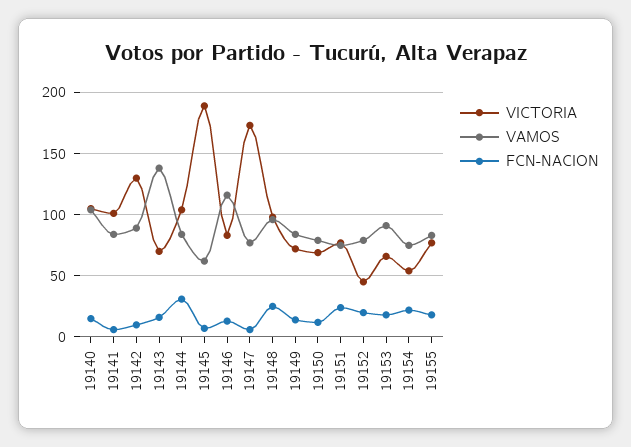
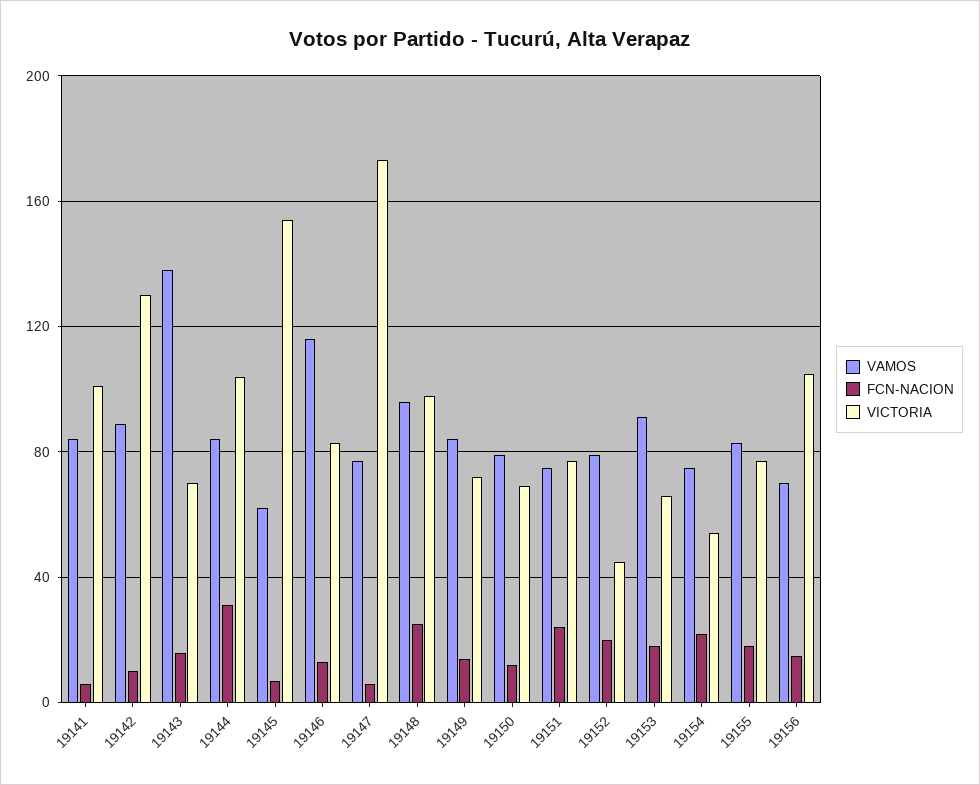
VICTORIA, 19140: 105 -> none
VAMOS, 19140: 105 -> none
FCN-NACION, 19140: 15 -> none
VICTORIA, 19145: 190 -> 155
VAMOS, 19156: none -> 70
FCN-NACION, 19156: none -> 15
VICTORIA, 19156: none -> 105

